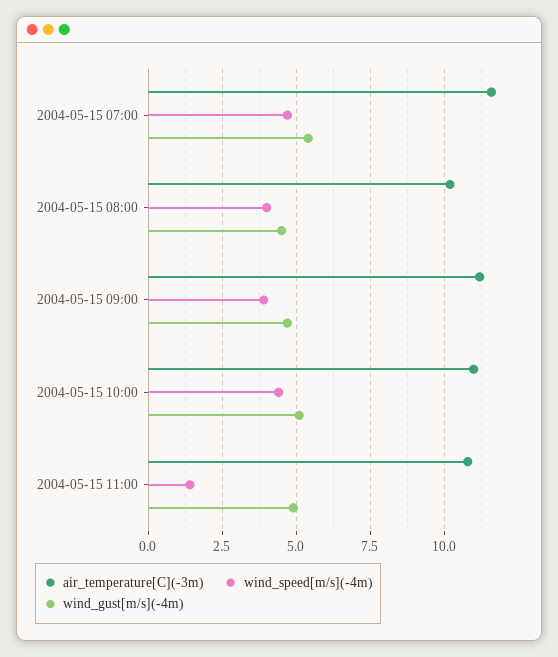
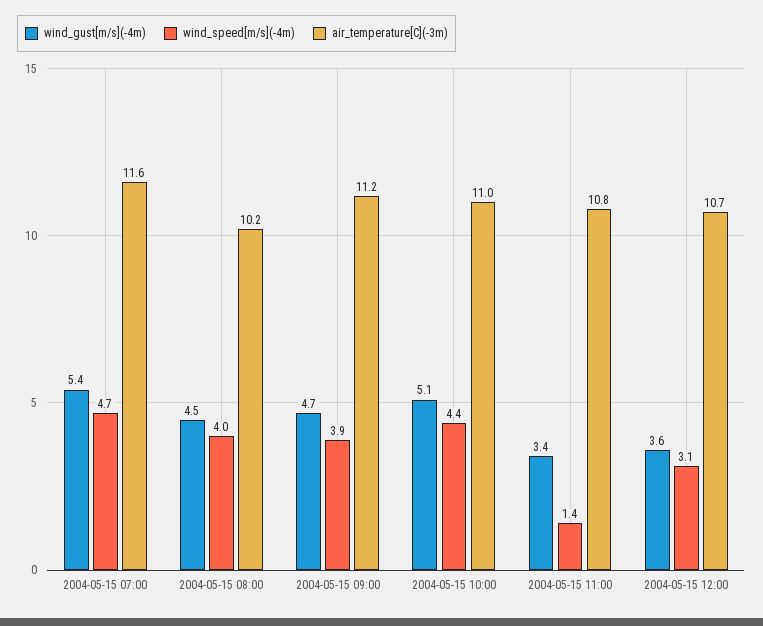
wind_gust[m/s](-4m), 2004-05-15 11:00: 5 -> 3.4
wind_gust[m/s](-4m), 2004-05-15 12:00: none -> 3.6
wind_speed[m/s](-4m), 2004-05-15 12:00: none -> 3.1
air_temperature[C](-3m), 2004-05-15 12:00: none -> 10.7

